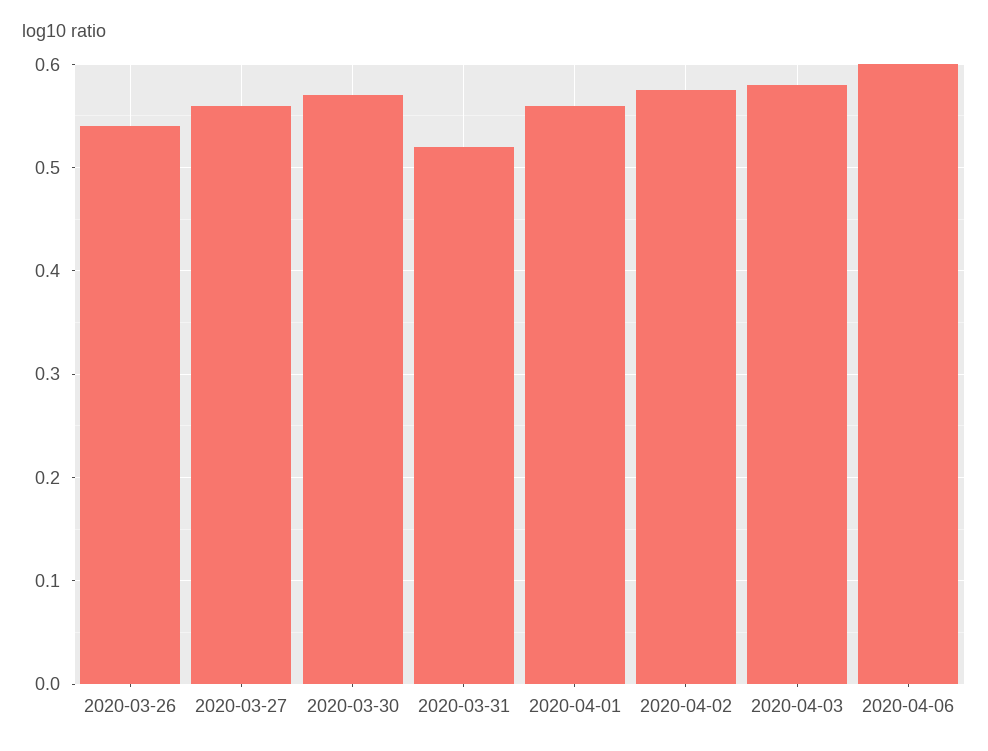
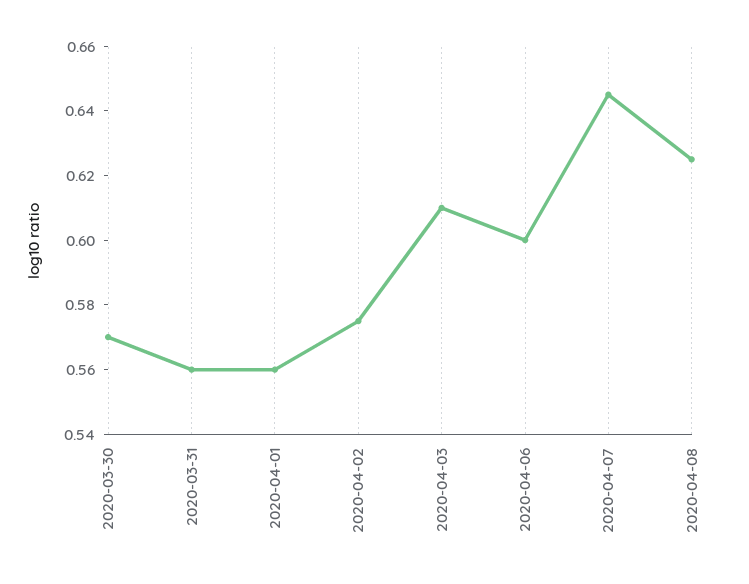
2020-03-26: 0.54 -> none
2020-03-27: 0.56 -> none
2020-03-31: 0.52 -> 0.56
2020-04-03: 0.58 -> 0.61
2020-04-07: none -> 0.645
2020-04-08: none -> 0.625

